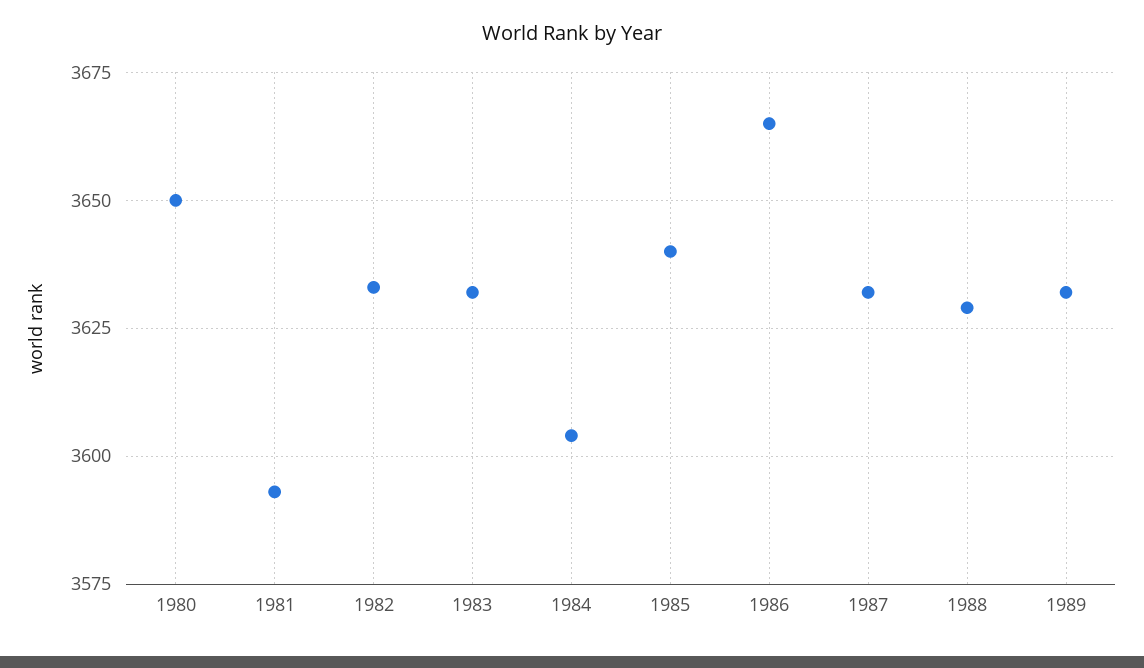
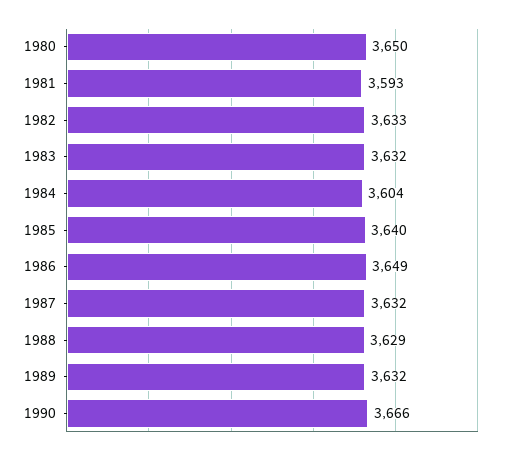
1986: 3665 -> 3649
1990: none -> 3666

